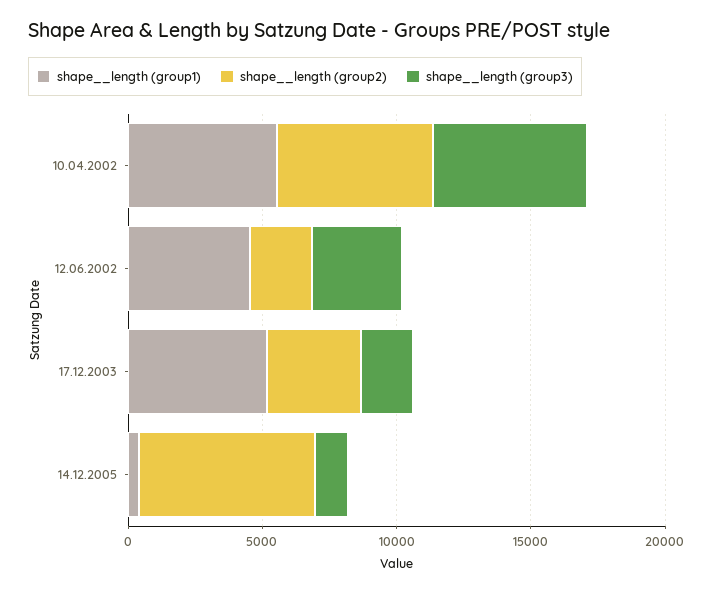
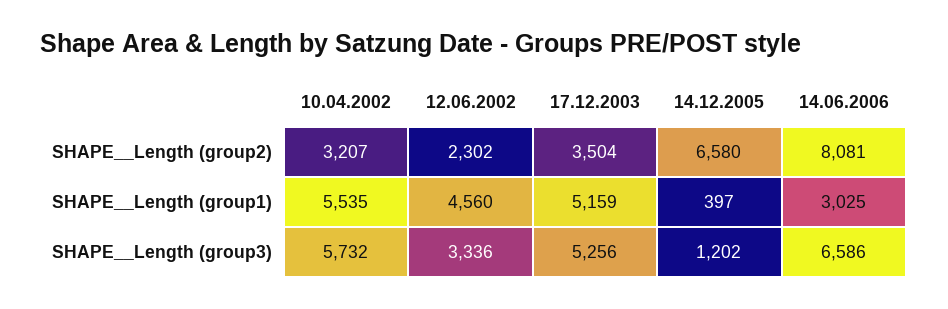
shape__length (group2), 10.04.2002: 6000 -> 3207
shape__length (group3), 17.12.2003: 2000 -> 5256
shape__length (group2), 14.06.2006: none -> 8081
shape__length (group1), 14.06.2006: none -> 3025
shape__length (group3), 14.06.2006: none -> 6586

